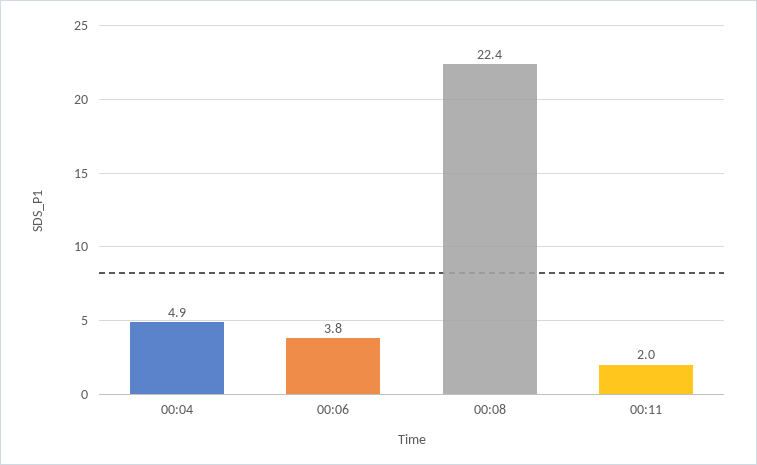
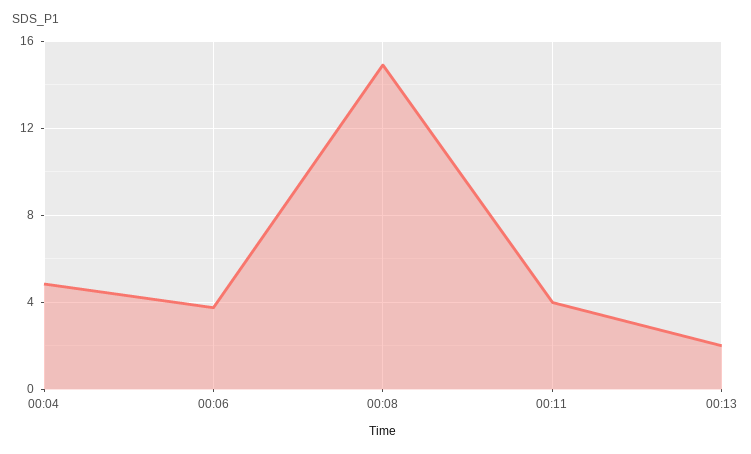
00:08: 22.4 -> 15
00:11: 2 -> 4
00:13: none -> 2

